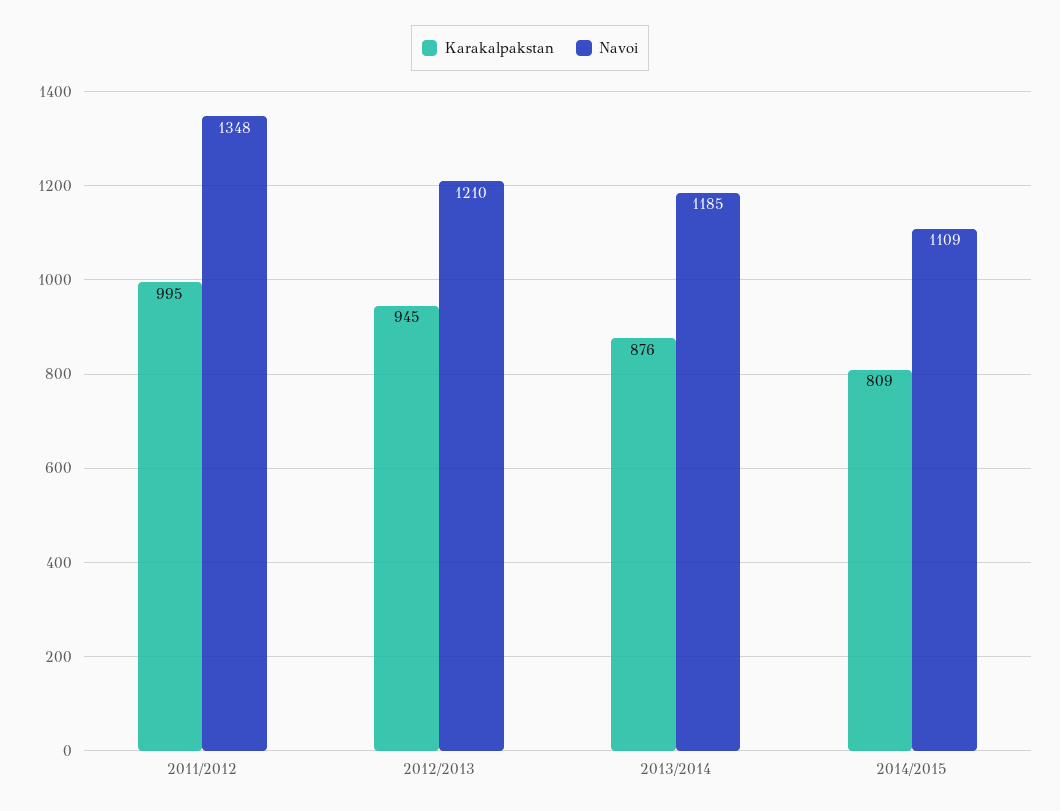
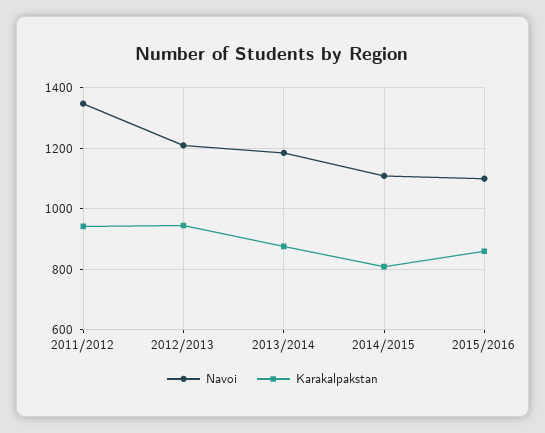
Karakalpakstan, 2011/2012: 995 -> 940
Navoi, 2015/2016: none -> 1100
Karakalpakstan, 2015/2016: none -> 860

